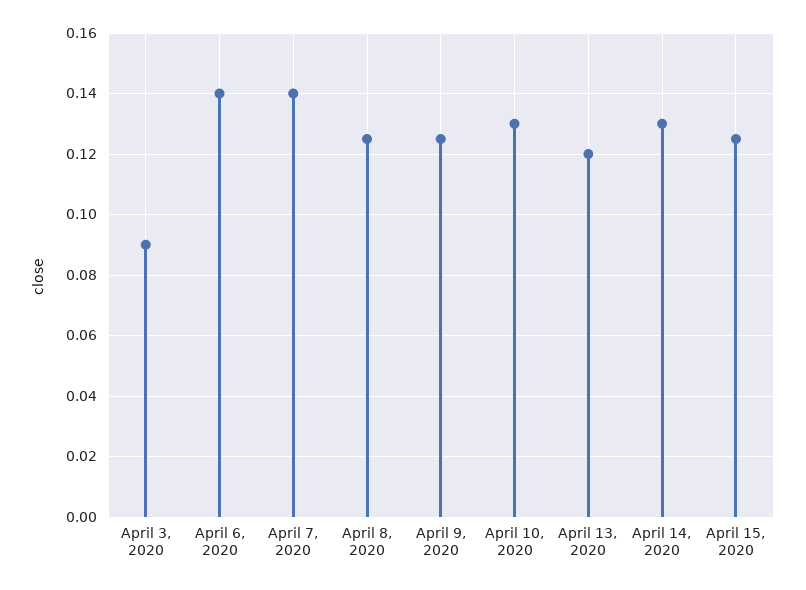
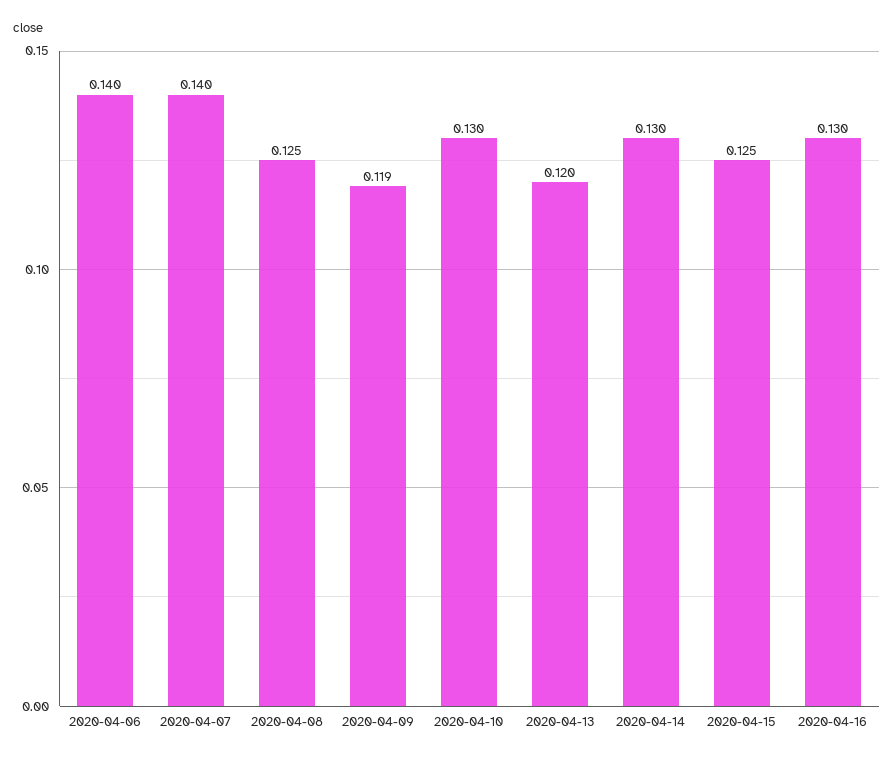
April 3, 2020: 0.09 -> none
April 9, 2020: 0.125 -> 0.119
2020-04-16: none -> 0.13

